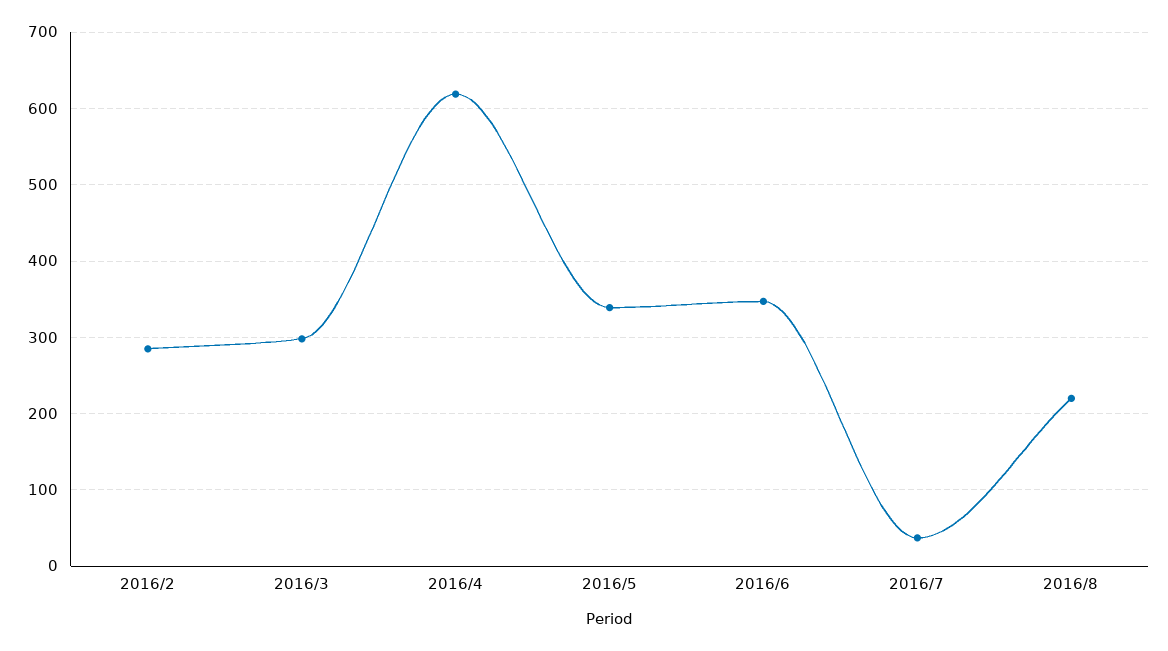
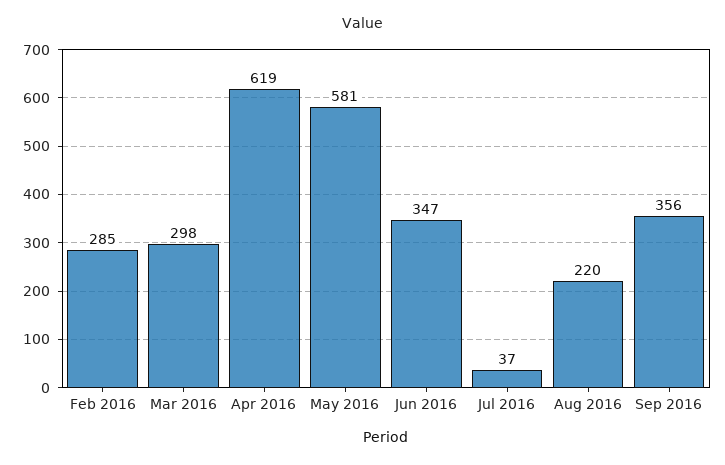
2016/5: 340 -> 581
Sep 2016: none -> 356

